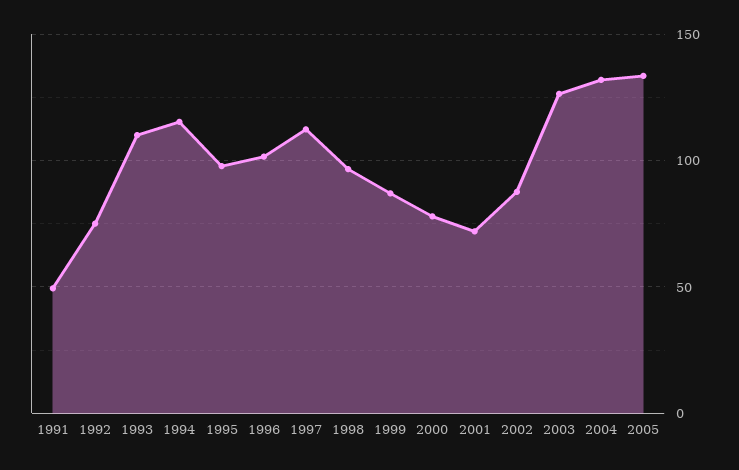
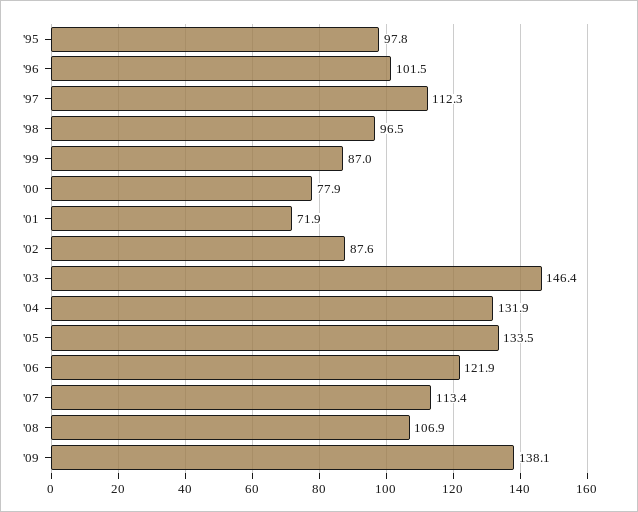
1991: 50 -> none
1992: 75 -> none
1993: 110 -> none
1994: 115 -> none
2003: 125 -> 146.4
'06: none -> 121.9
'07: none -> 113.4
'08: none -> 106.9
'09: none -> 138.1

